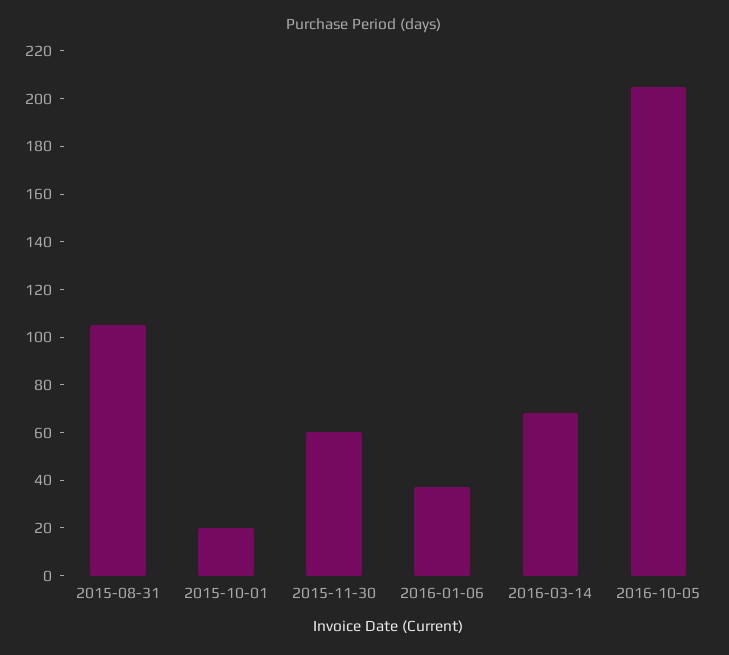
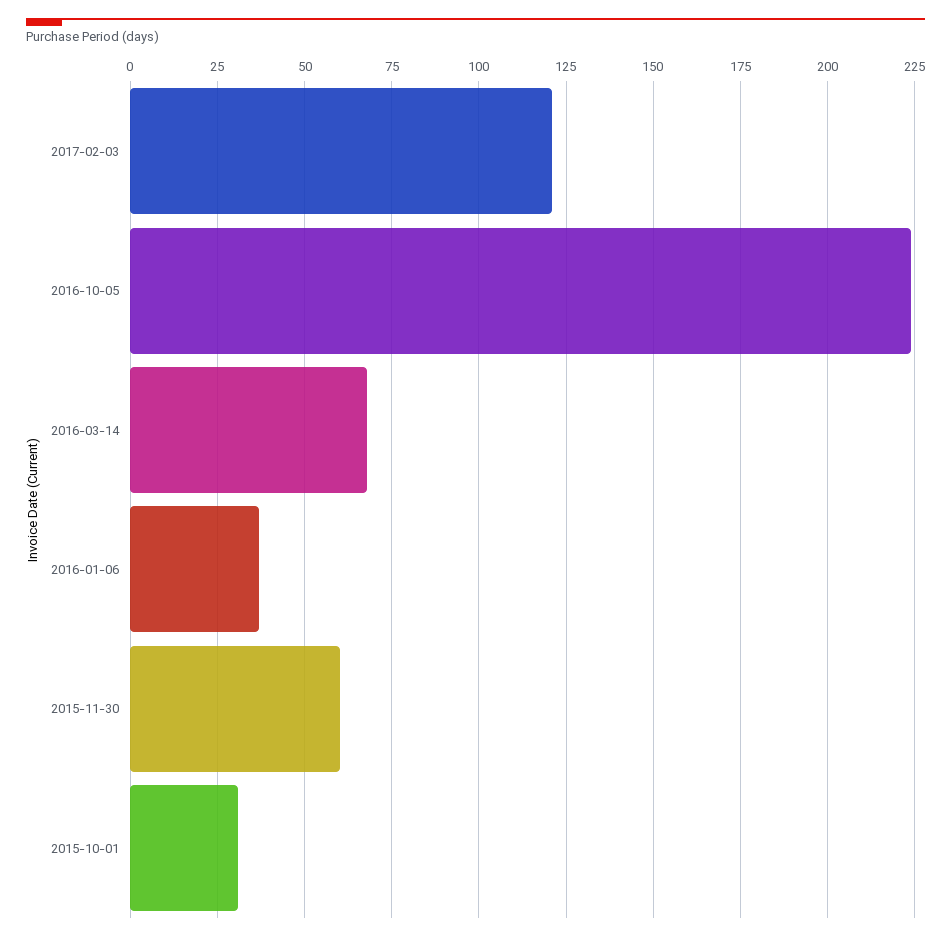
2015-08-31: 105 -> none
2015-10-01: 20 -> 30
2016-10-05: 205 -> 225
2017-02-03: none -> 120

